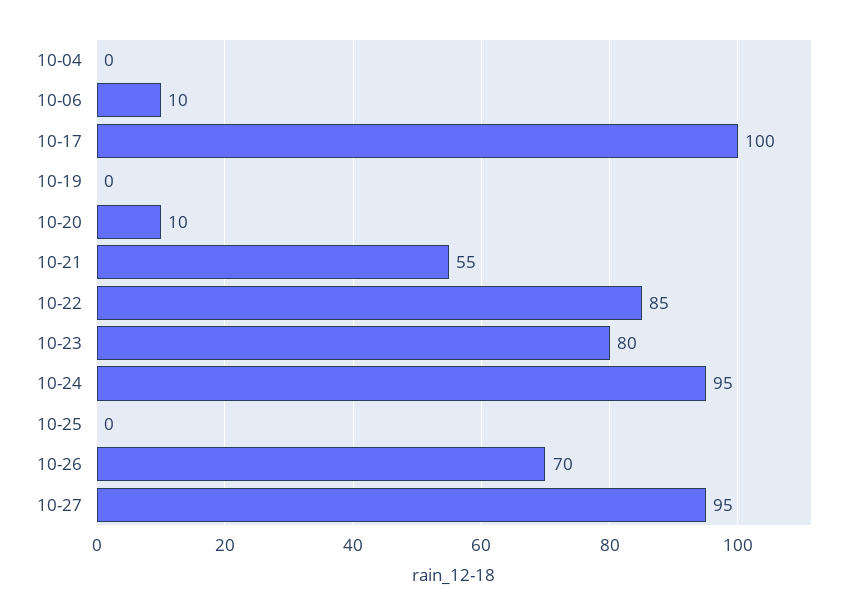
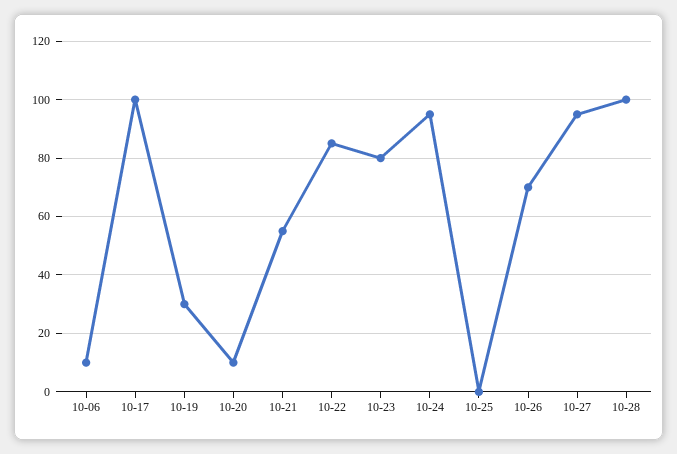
10-04: 0 -> none
10-19: 0 -> 30
10-28: none -> 100

